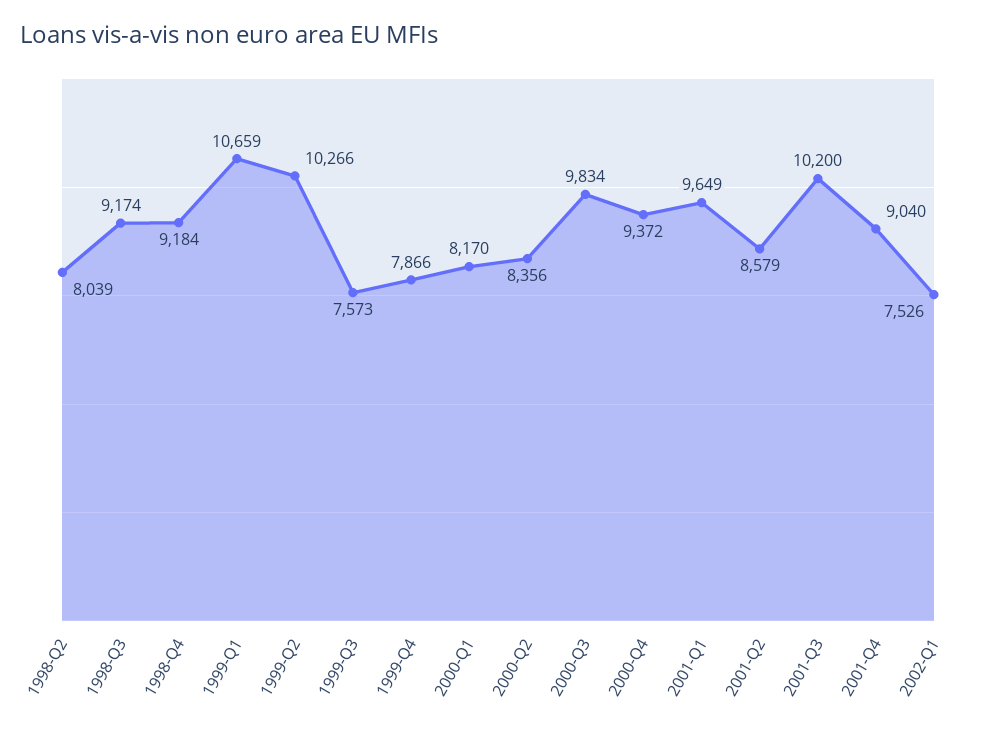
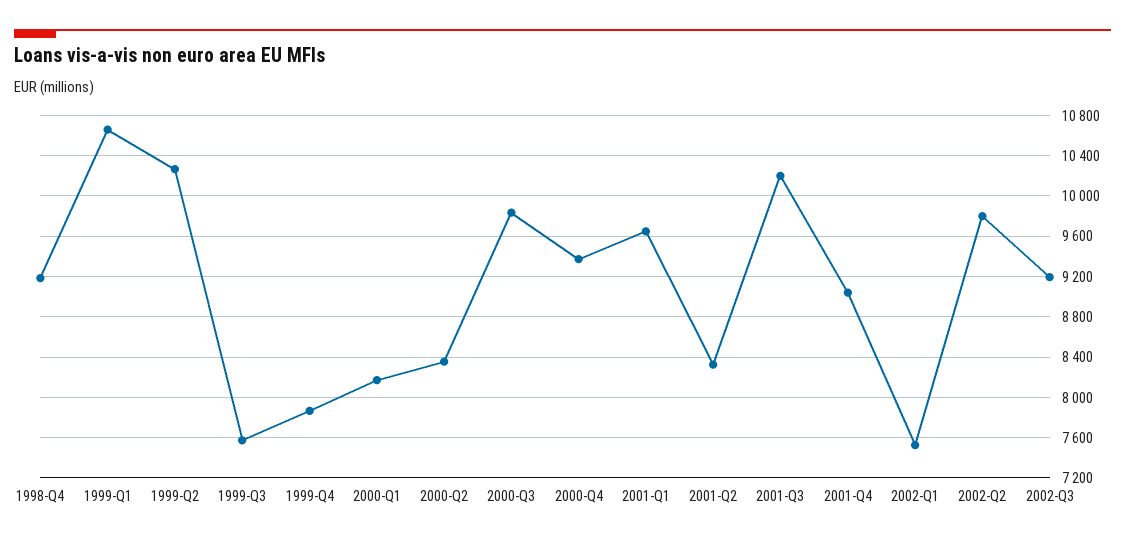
1998-Q2: 8039 -> none
1998-Q3: 9174 -> none
2001-Q2: 8579 -> 8300
2002-Q2: none -> 9800
2002-Q3: none -> 9200

